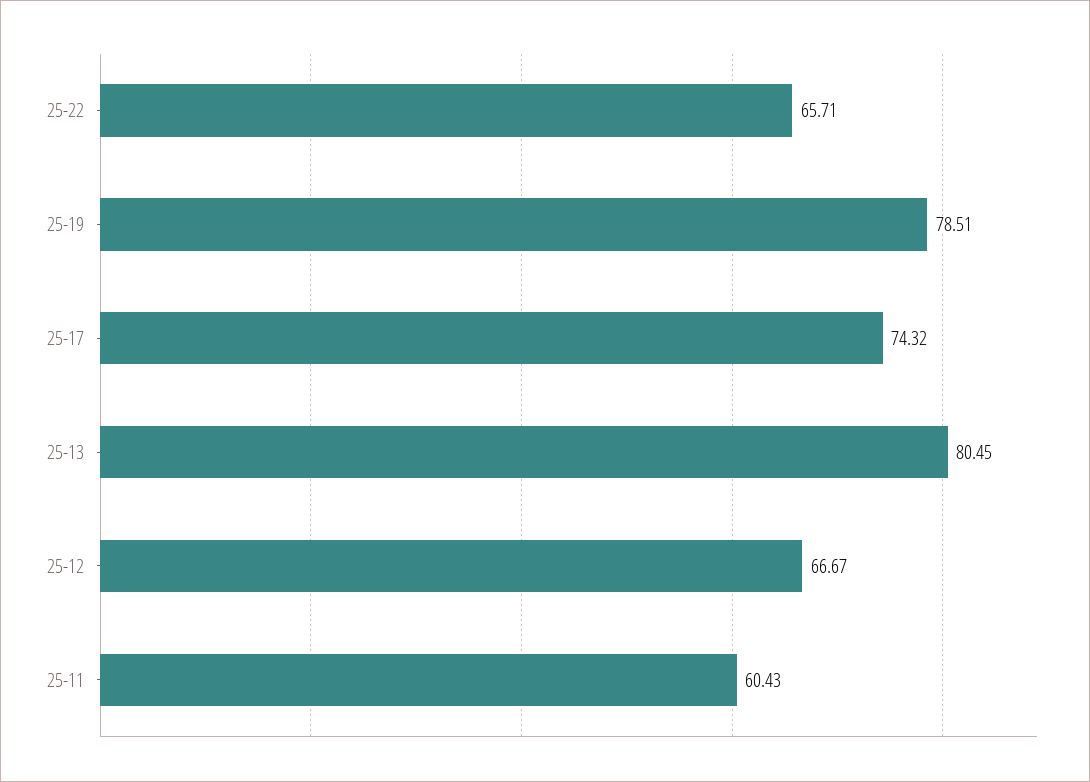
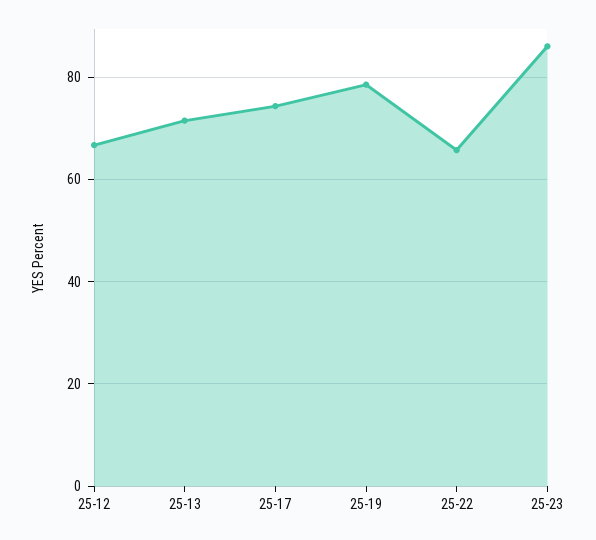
25-13: 80.45 -> 72
25-11: 60.43 -> none
25-23: none -> 86

